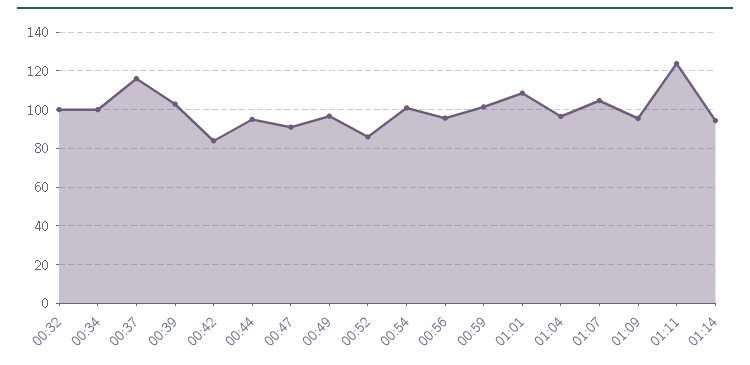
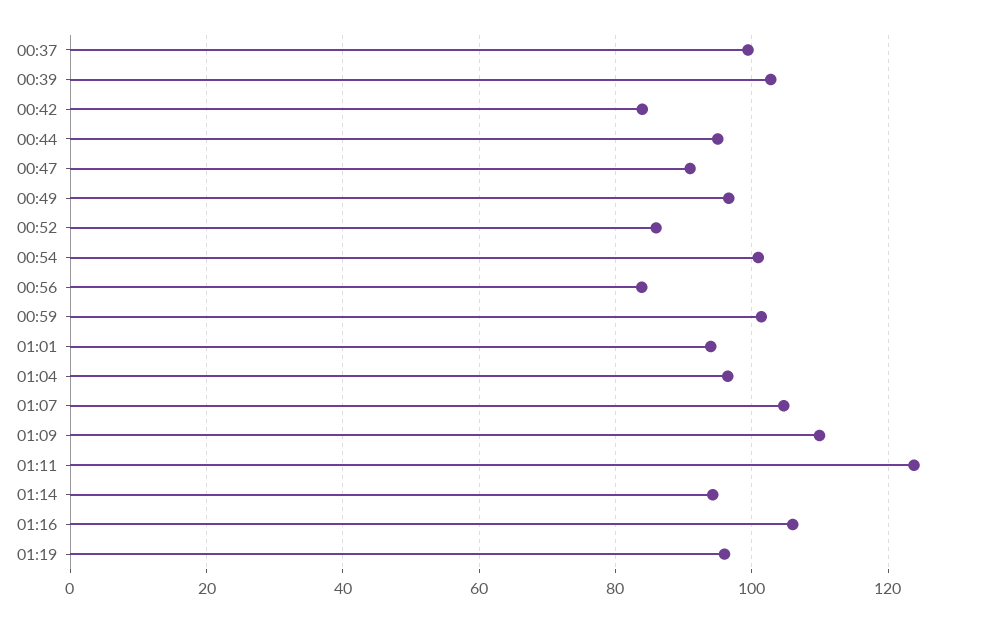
00:32: 100 -> none
00:34: 100 -> none
00:37: 115 -> 100
00:56: 95 -> 84
01:01: 110 -> 94
01:09: 95 -> 110
01:16: none -> 106
01:19: none -> 96

